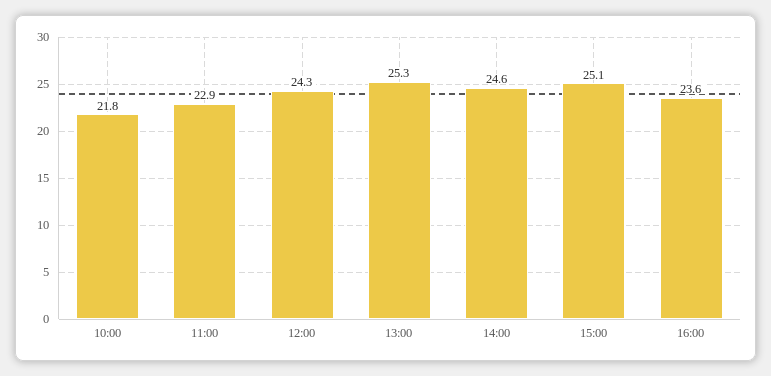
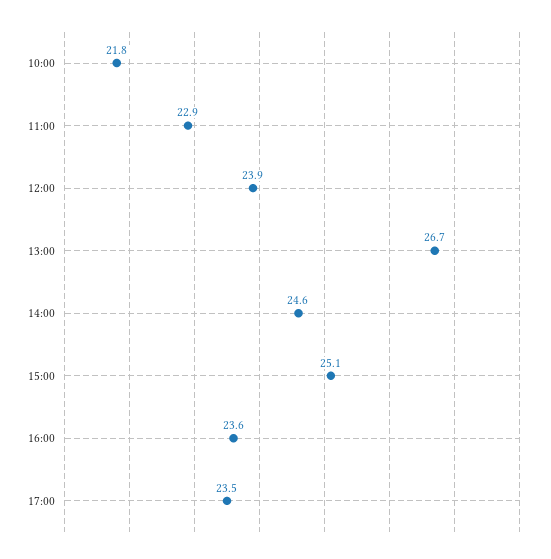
12:00: 24.3 -> 23.9
13:00: 25.3 -> 26.7
17:00: none -> 23.5

